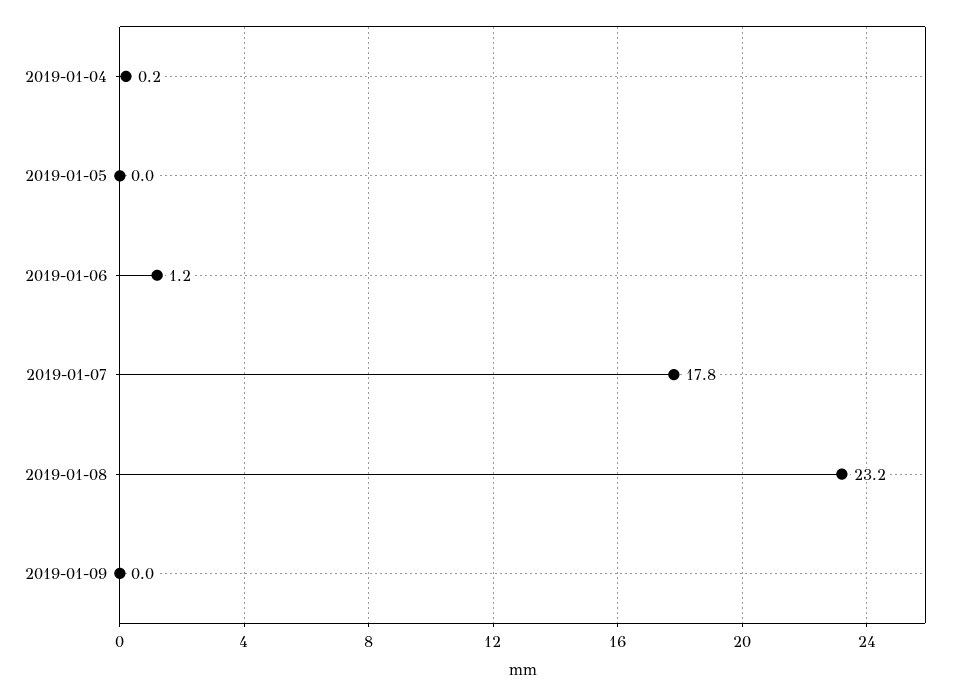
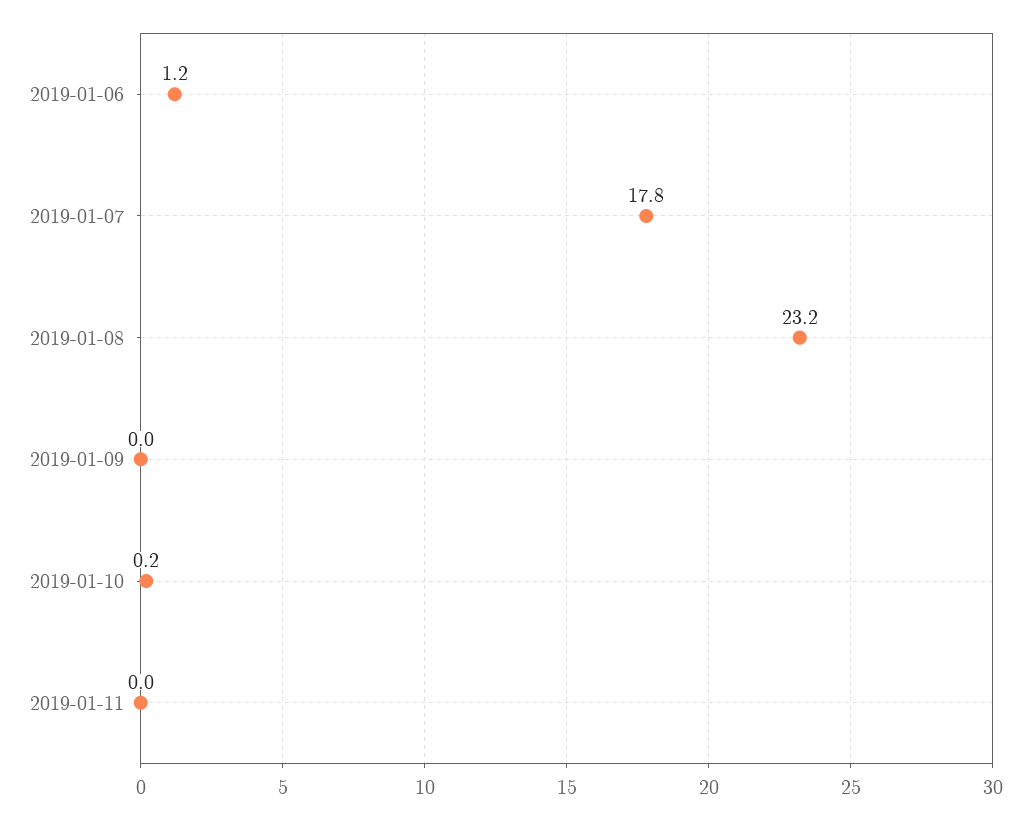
2019-01-04: 0.2 -> none
2019-01-05: 0 -> none
2019-01-10: none -> 0.2
2019-01-11: none -> 0

